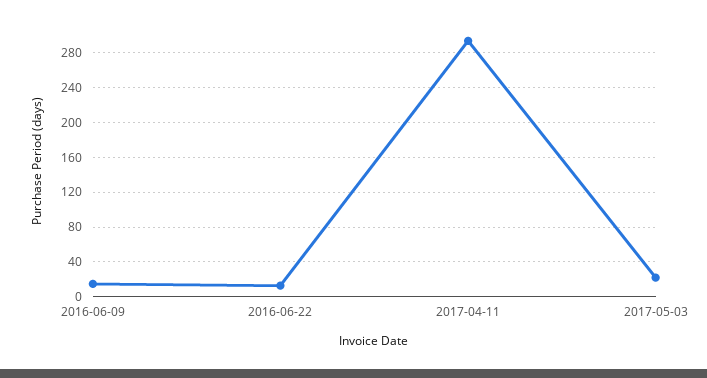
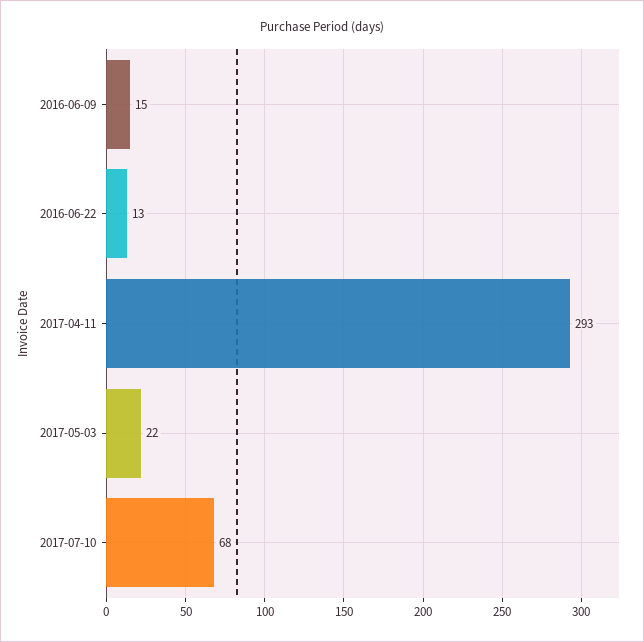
2017-07-10: none -> 68

